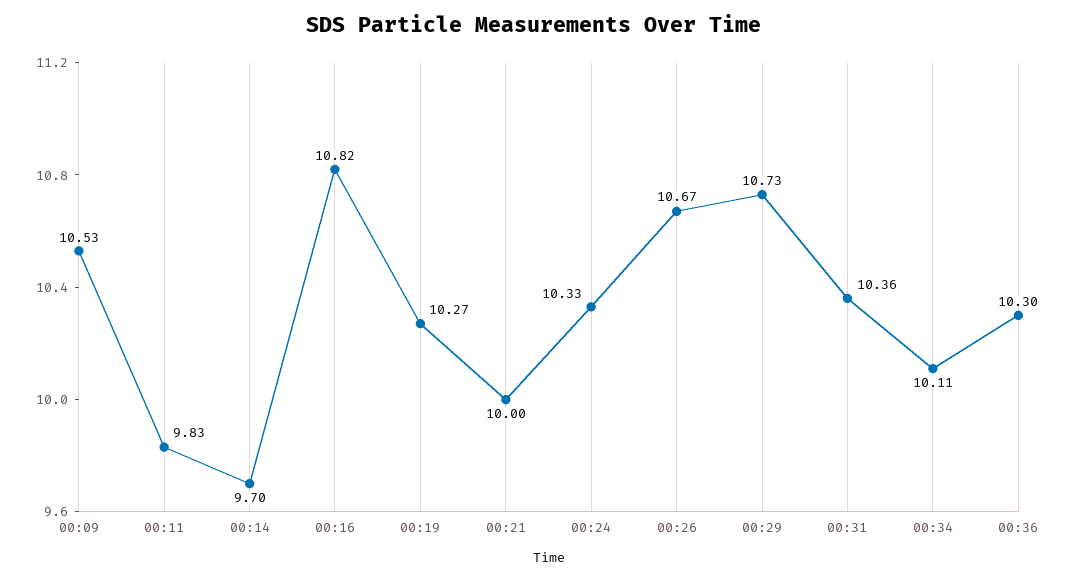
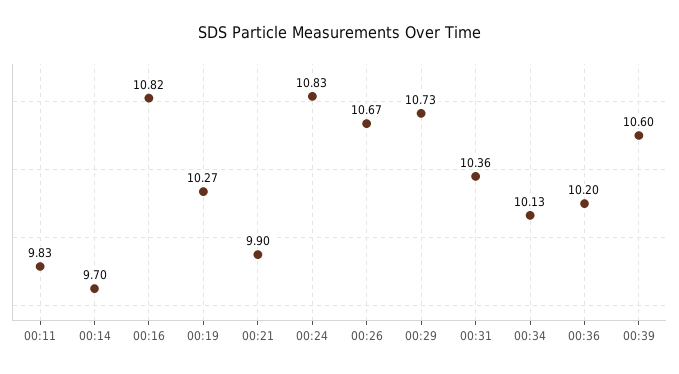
00:09: 10.53 -> none
00:21: 10 -> 9.9
00:24: 10.33 -> 10.83
00:34: 10.11 -> 10.13
00:36: 10.3 -> 10.2
00:39: none -> 10.6

